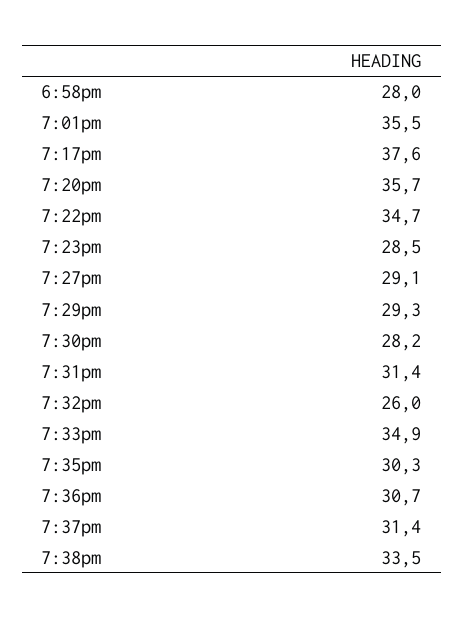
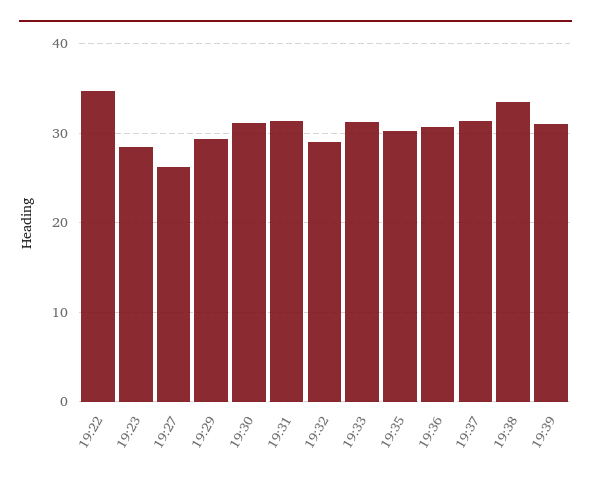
6:58pm: 28 -> none
7:01pm: 35.5 -> none
7:17pm: 37.6 -> none
7:20pm: 35.7 -> none
7:27pm: 29.1 -> 26
7:30pm: 28.2 -> 31
7:32pm: 26 -> 29
7:33pm: 34.9 -> 31
19:39: none -> 31

